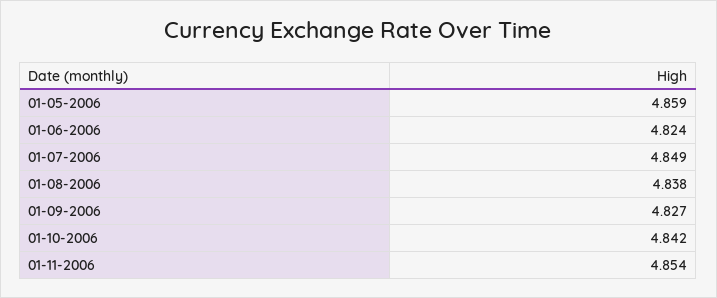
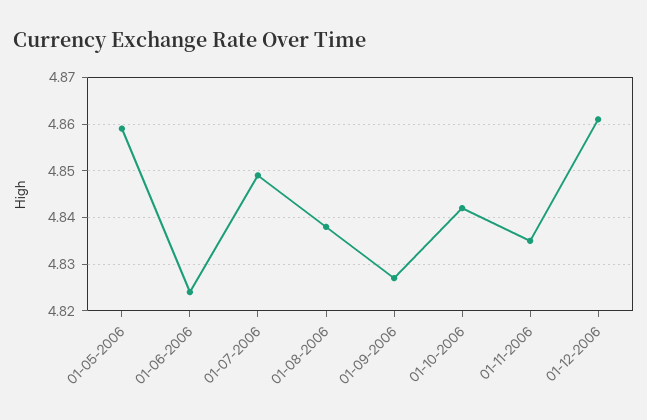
01-11-2006: 4.854 -> 4.835
01-12-2006: none -> 4.86

